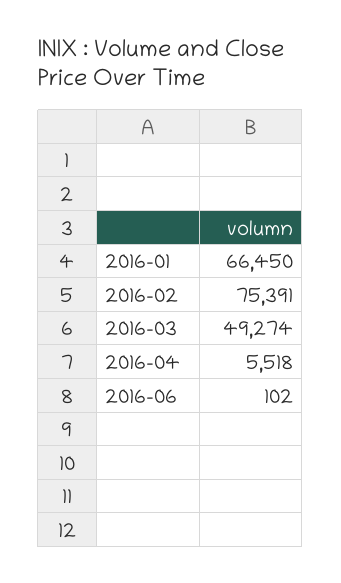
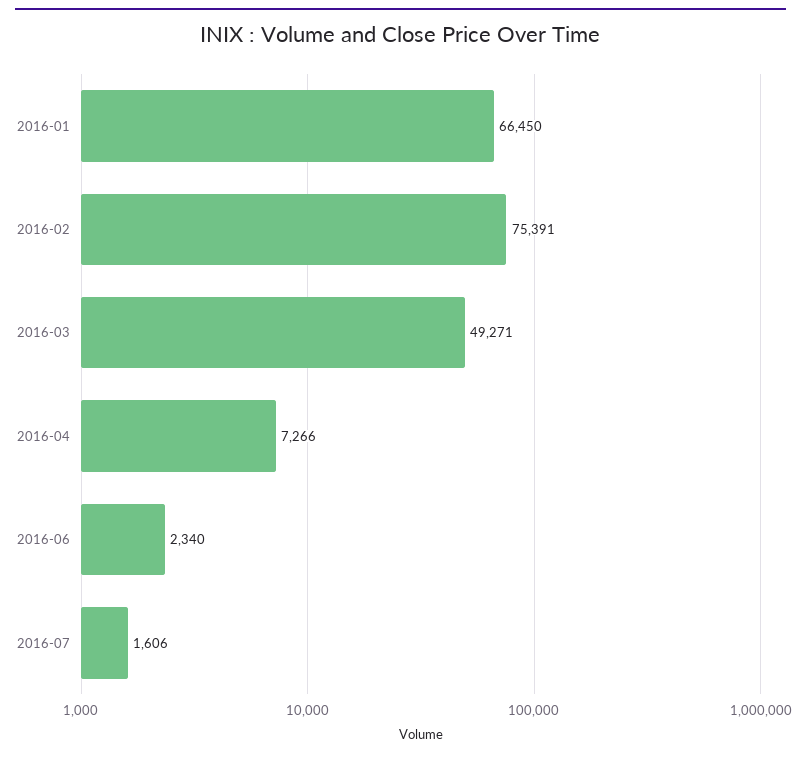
2016-03: 49274 -> 49271
2016-04: 5518 -> 7266
2016-06: 102 -> 2340
2016-07: none -> 1606

